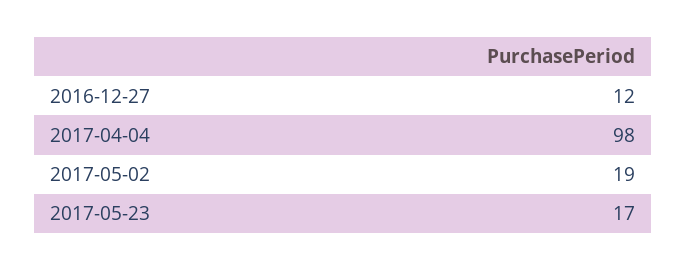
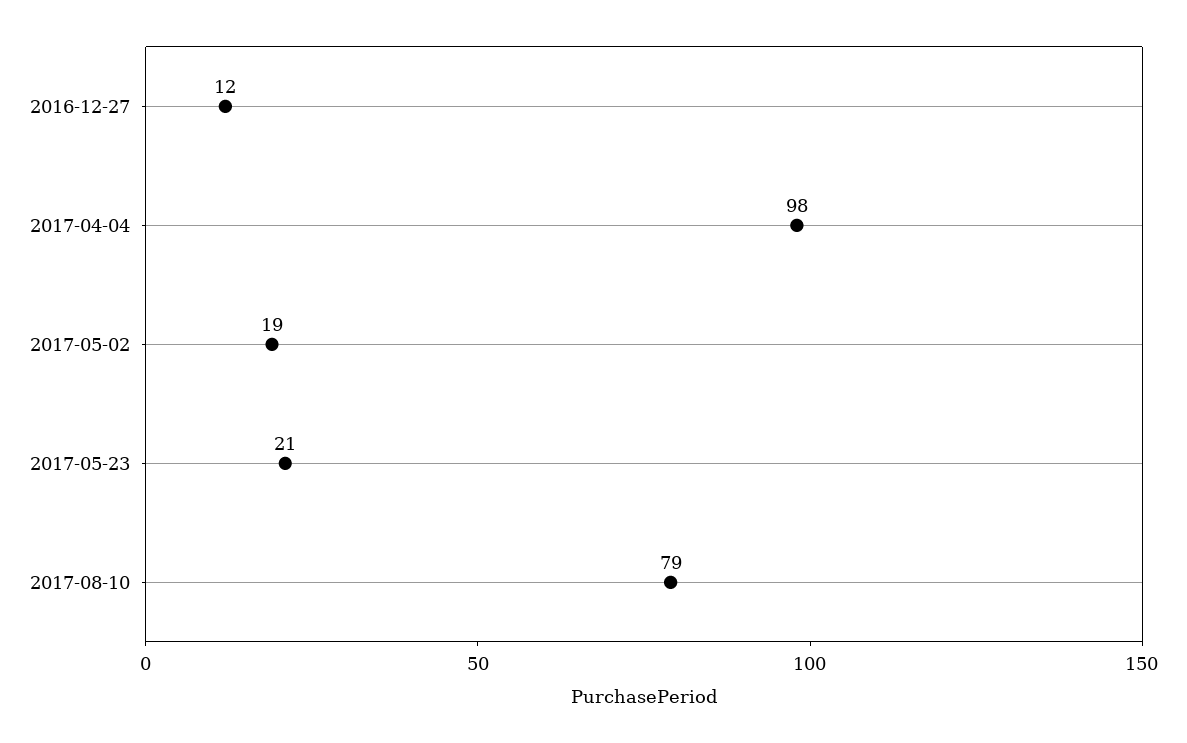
2017-05-23: 17 -> 21
2017-08-10: none -> 79

